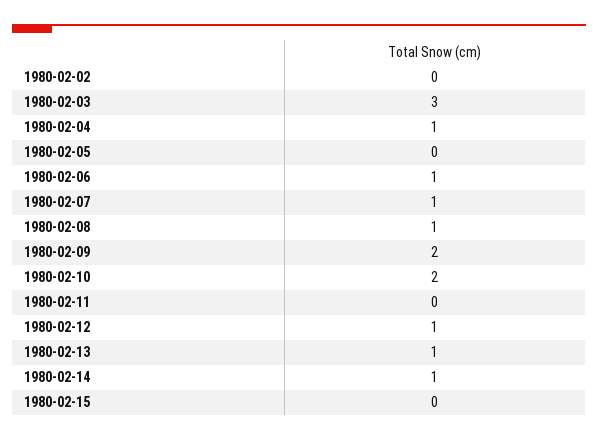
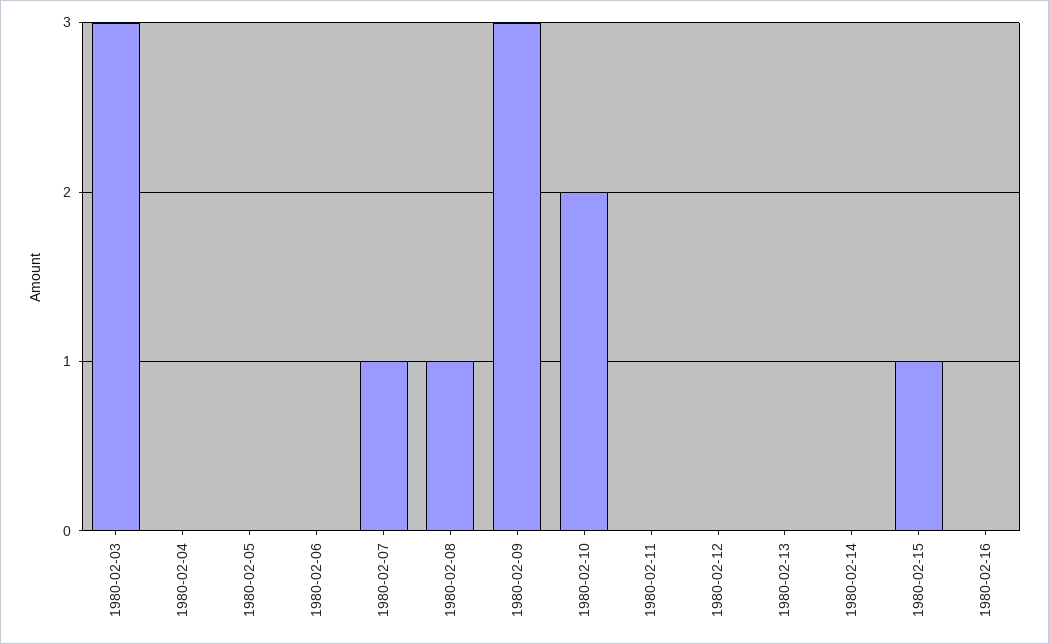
1980-02-02: 0 -> none
1980-02-04: 1 -> 0
1980-02-06: 1 -> 0
1980-02-09: 2 -> 3
1980-02-12: 1 -> 0
1980-02-13: 1 -> 0
1980-02-14: 1 -> 0
1980-02-15: 0 -> 1
1980-02-16: none -> 0

